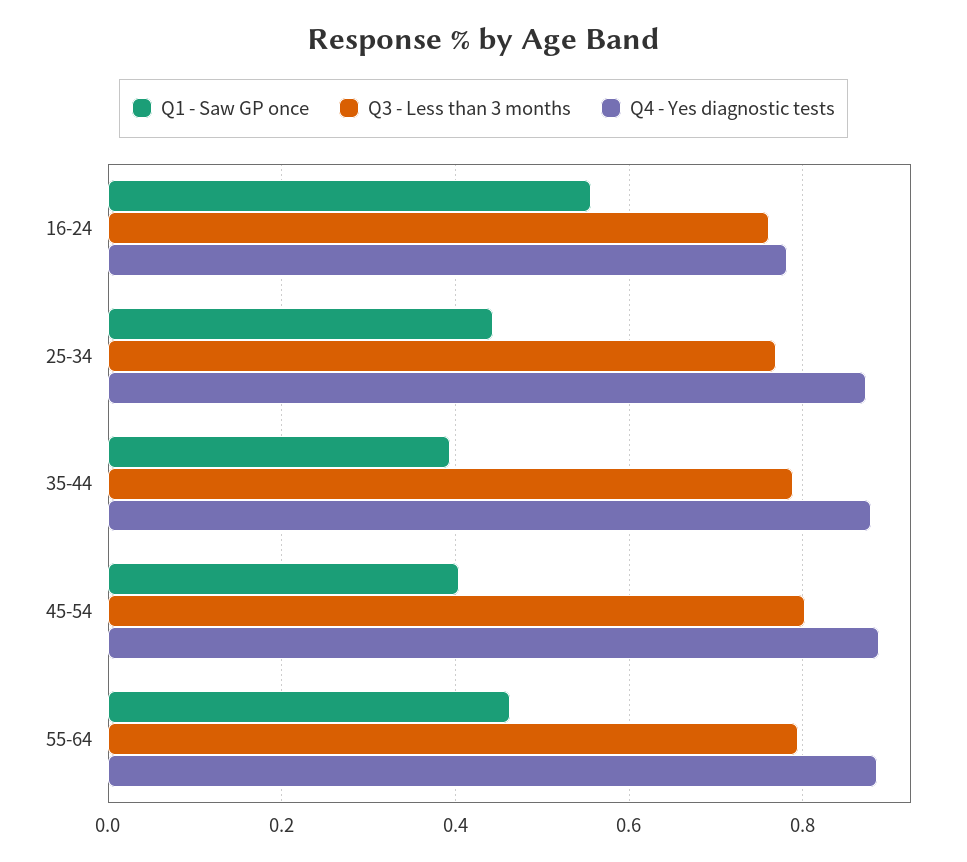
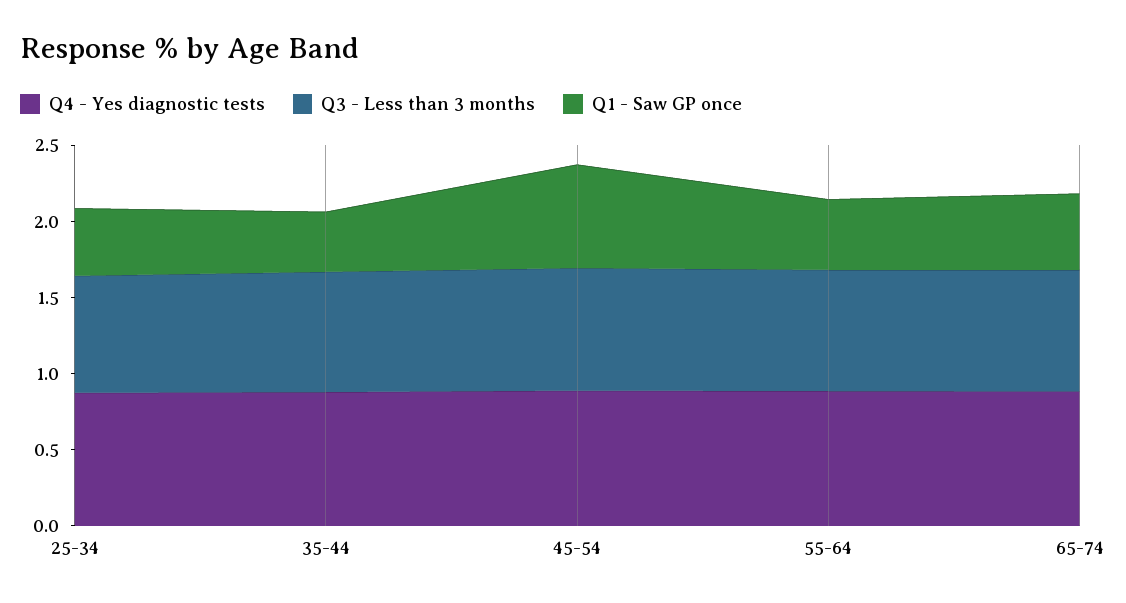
Q1 - Saw GP once, 16-24: 0.56 -> none
Q3 - Less than 3 months, 16-24: 0.76 -> none
Q4 - Yes diagnostic tests, 16-24: 0.78 -> none
Q1 - Saw GP once, 45-54: 0.4 -> 0.7
Q4 - Yes diagnostic tests, 65-74: none -> 0.9
Q3 - Less than 3 months, 65-74: none -> 0.8
Q1 - Saw GP once, 65-74: none -> 0.5

